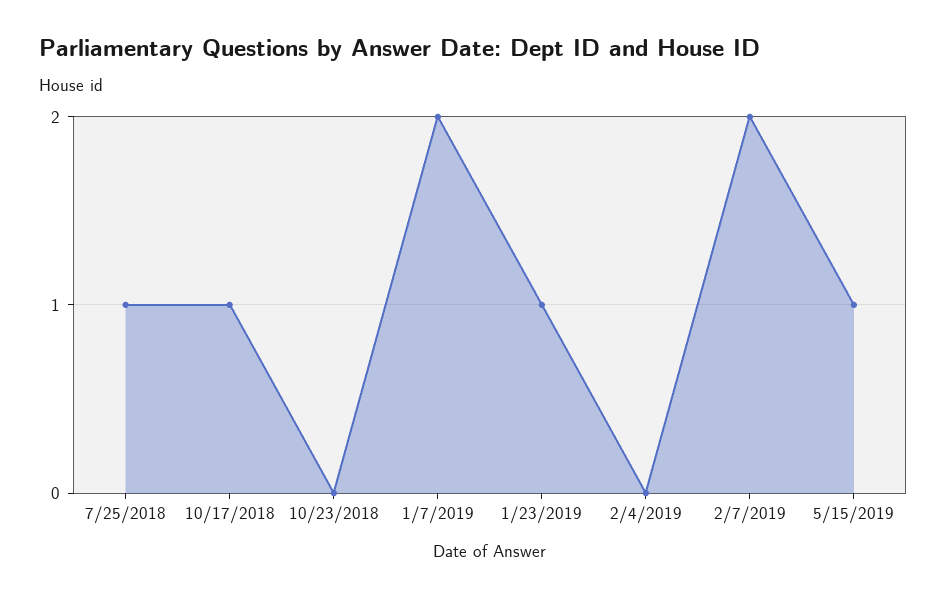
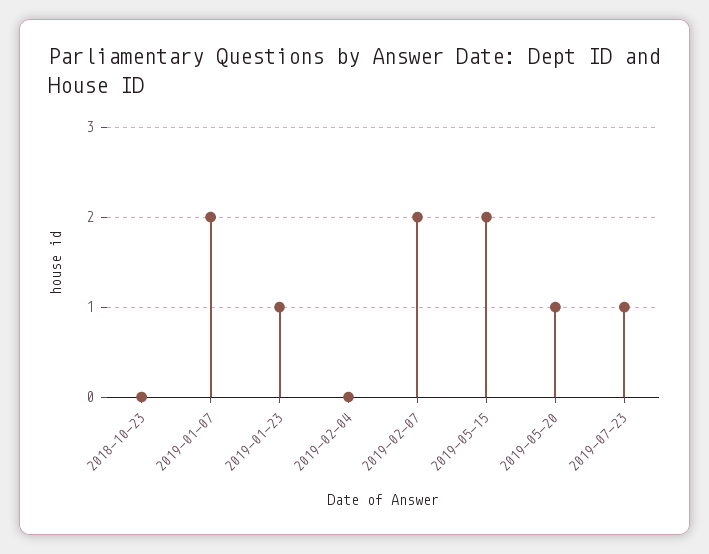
7/25/2018: 1 -> none
10/17/2018: 1 -> none
5/15/2019: 1 -> 2
2019-05-20: none -> 1
2019-07-23: none -> 1

